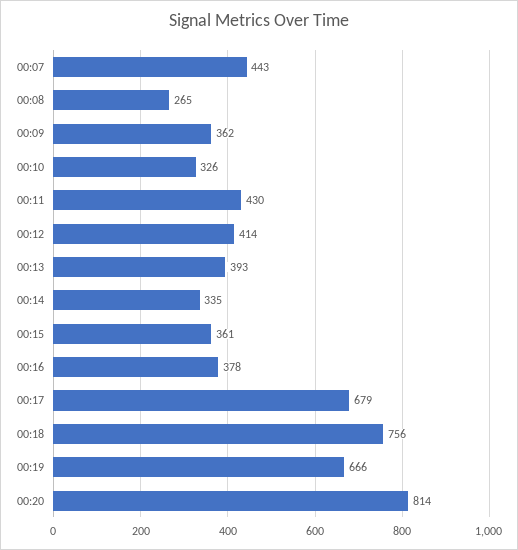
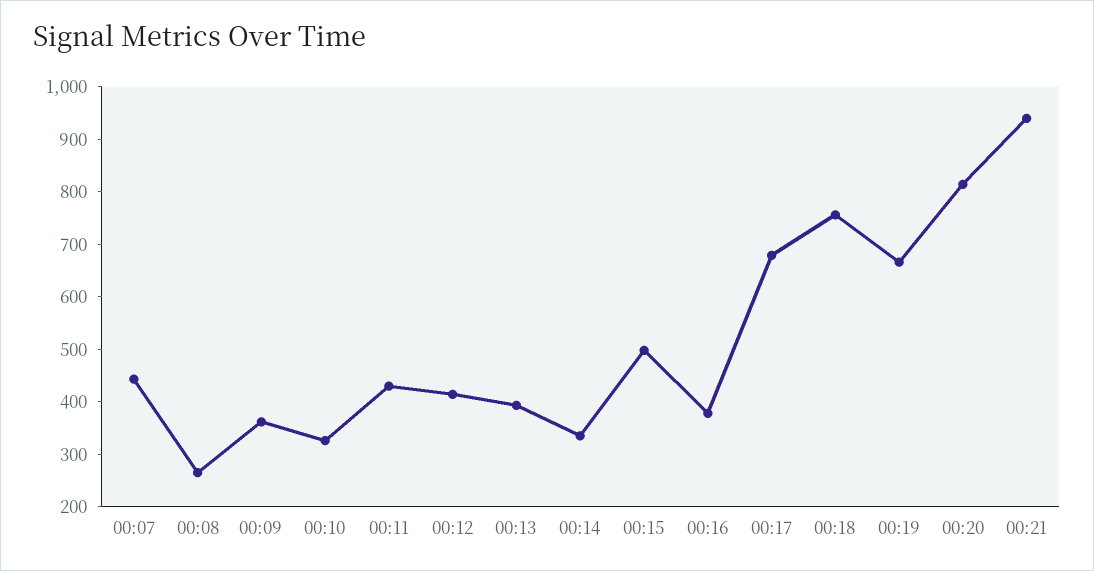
00:15: 361 -> 500
00:21: none -> 940

